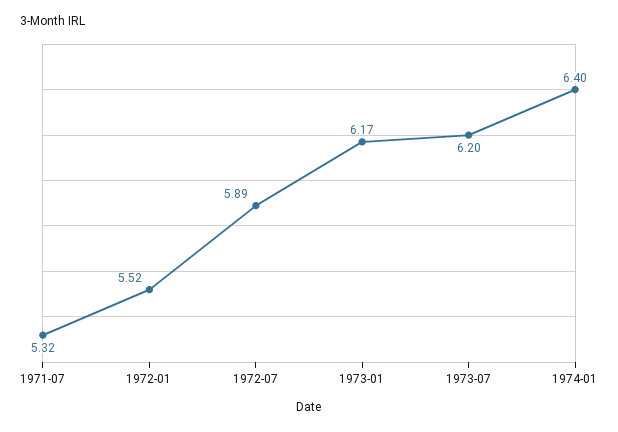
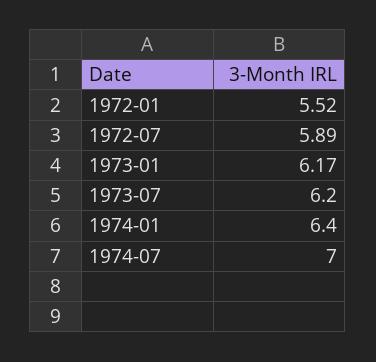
1971-07: 5.32 -> none
1974-07: none -> 7

